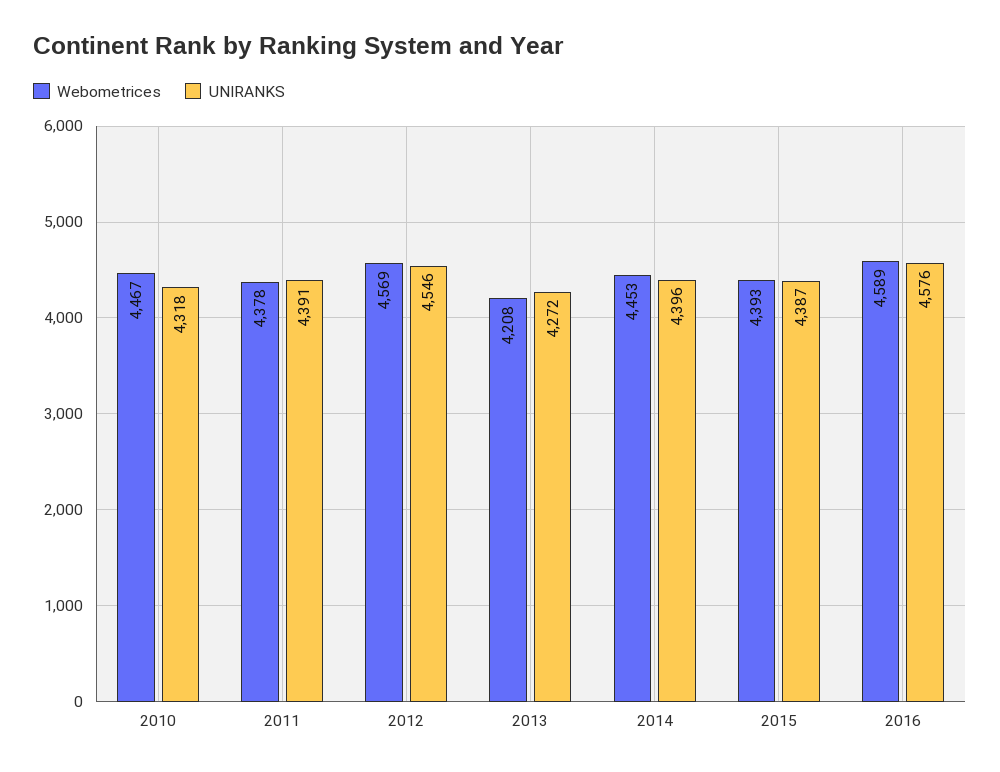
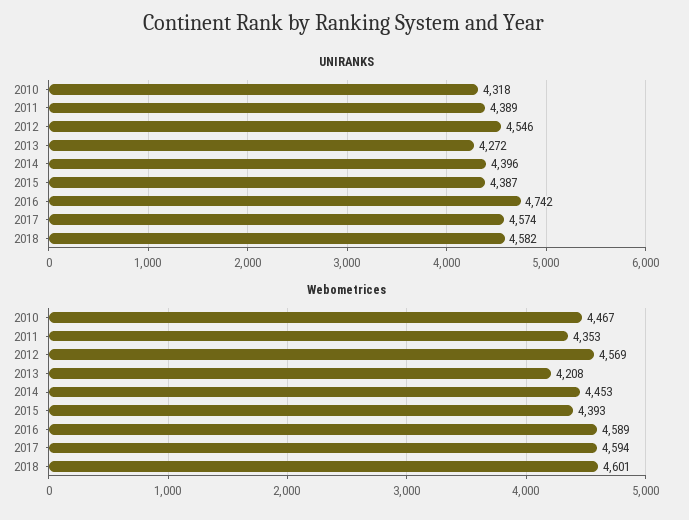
Webometrices, 2011: 4378 -> 4353
UNIRANKS, 2011: 4391 -> 4389
UNIRANKS, 2016: 4576 -> 4742
UNIRANKS, 2017: none -> 4574
UNIRANKS, 2018: none -> 4582
Webometrices, 2017: none -> 4594
Webometrices, 2018: none -> 4601

